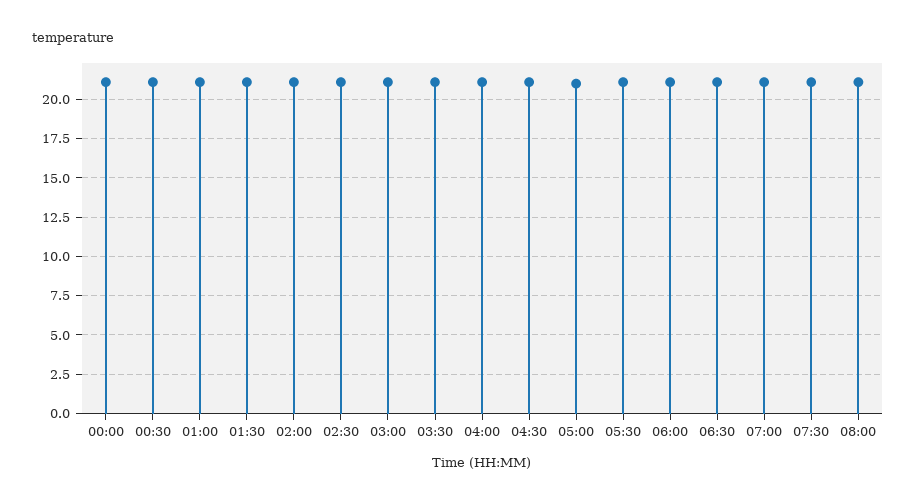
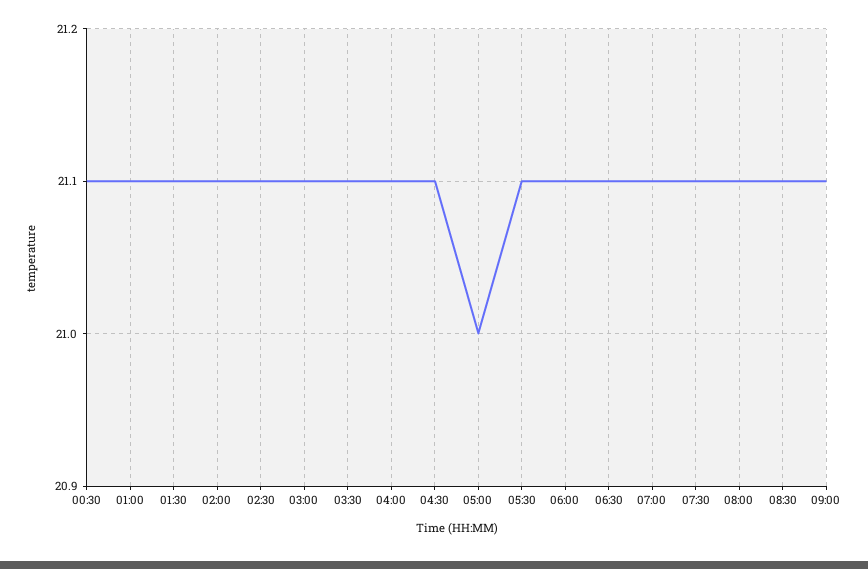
00:00: 21 -> none
08:30: none -> 21.1
09:00: none -> 21.1

